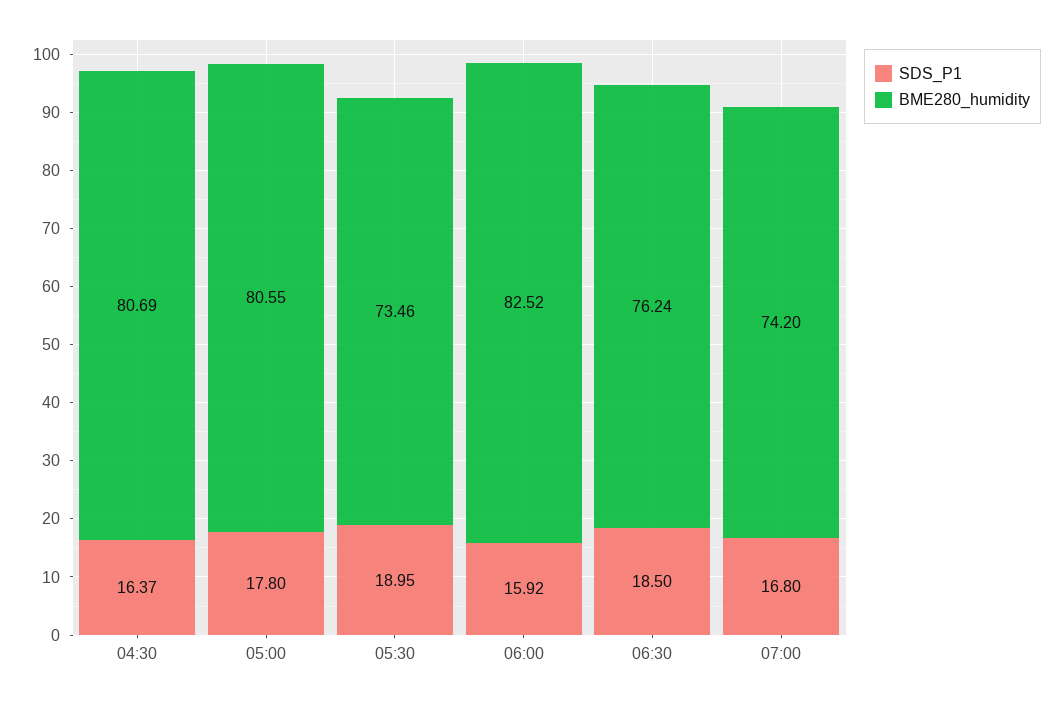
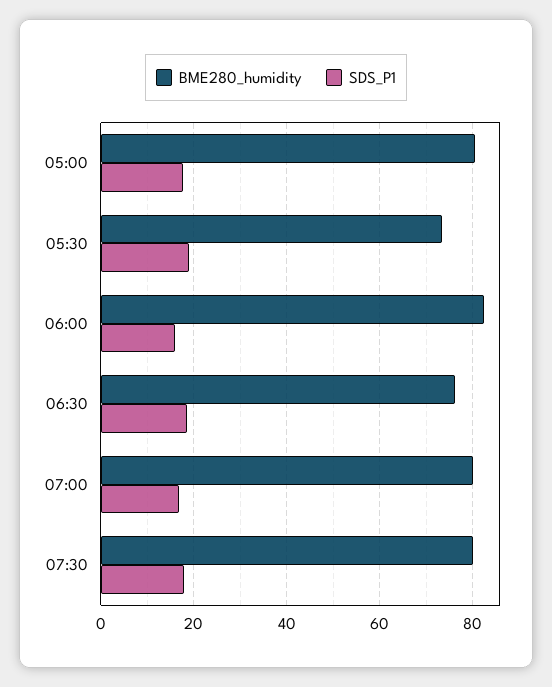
SDS_P1, 04:30: 16.37 -> none
BME280_humidity, 04:30: 80.69 -> none
BME280_humidity, 07:00: 74.2 -> 80
BME280_humidity, 07:30: none -> 80
SDS_P1, 07:30: none -> 18

